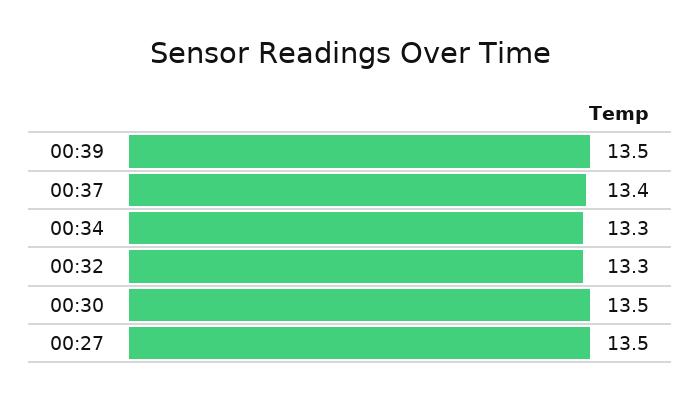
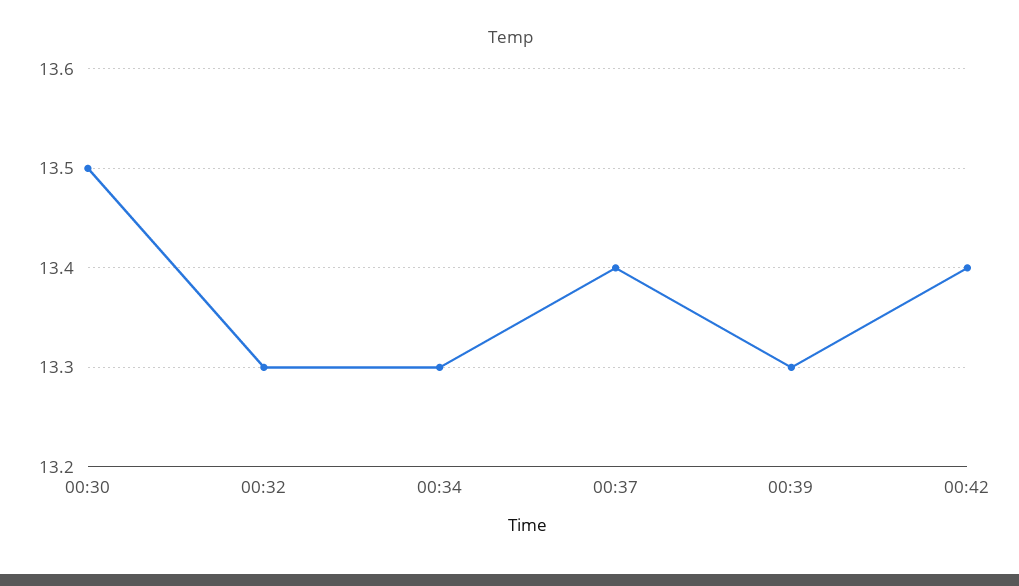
00:39: 13.5 -> 13.3
00:27: 13.5 -> none
00:42: none -> 13.4

